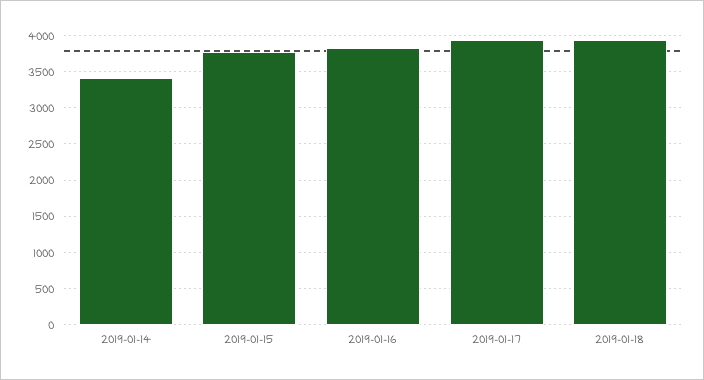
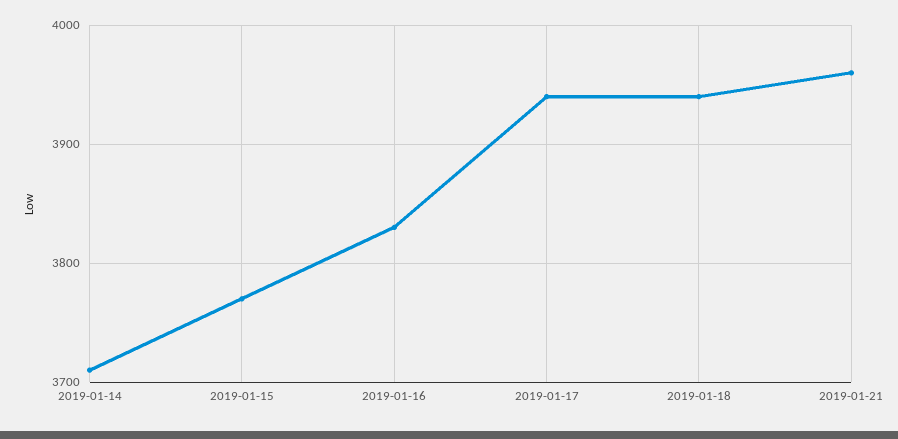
2019-01-14: 3400 -> 3710
2019-01-21: none -> 3960

